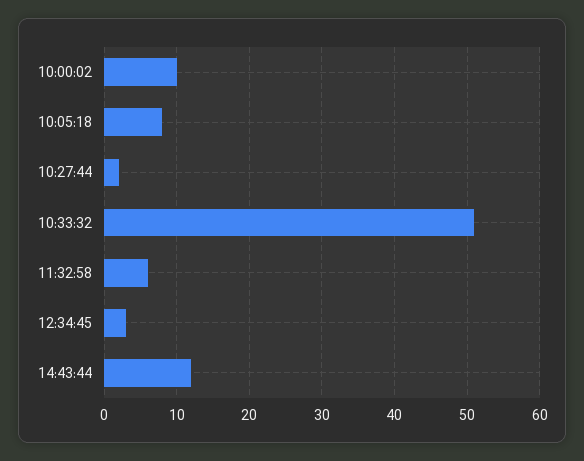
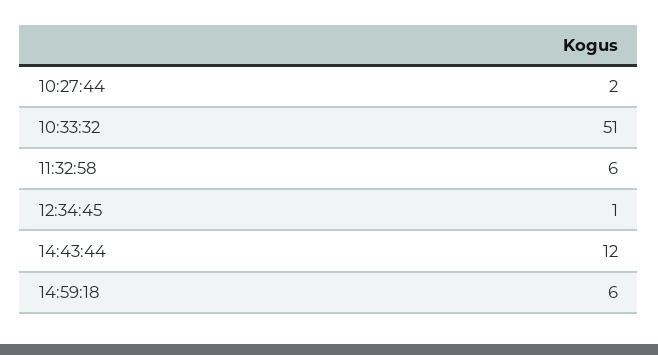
10:00:02: 10 -> none
10:05:18: 8 -> none
12:34:45: 3 -> 1
14:59:18: none -> 6

